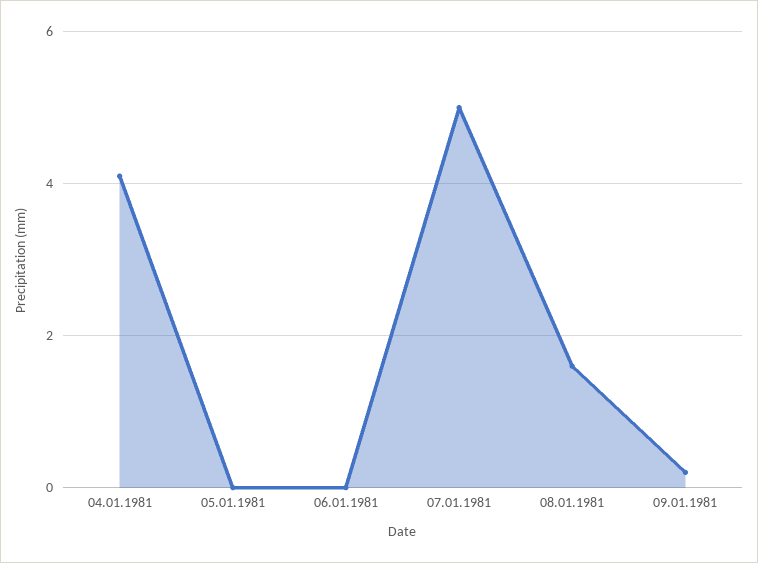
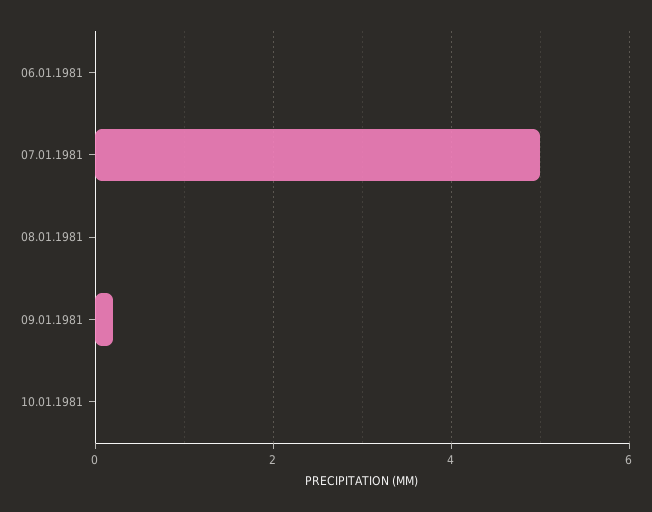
04.01.1981: 4 -> none
05.01.1981: 0 -> none
08.01.1981: 1.5 -> 0
10.01.1981: none -> 0

